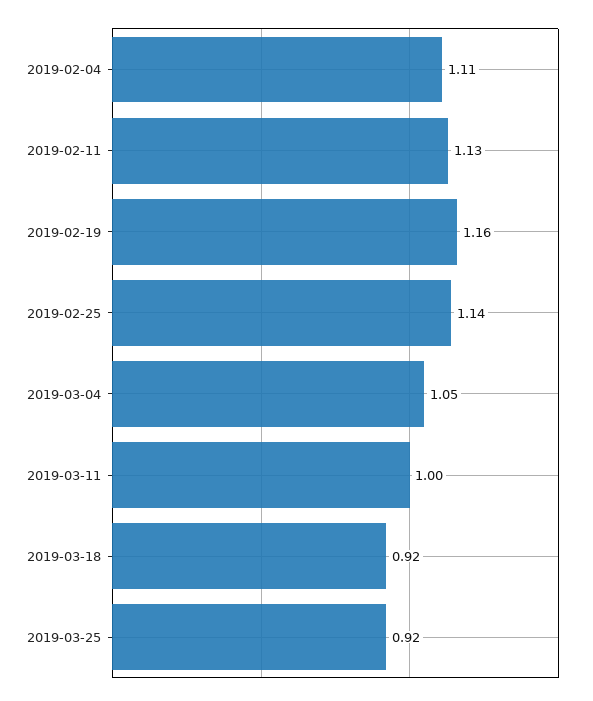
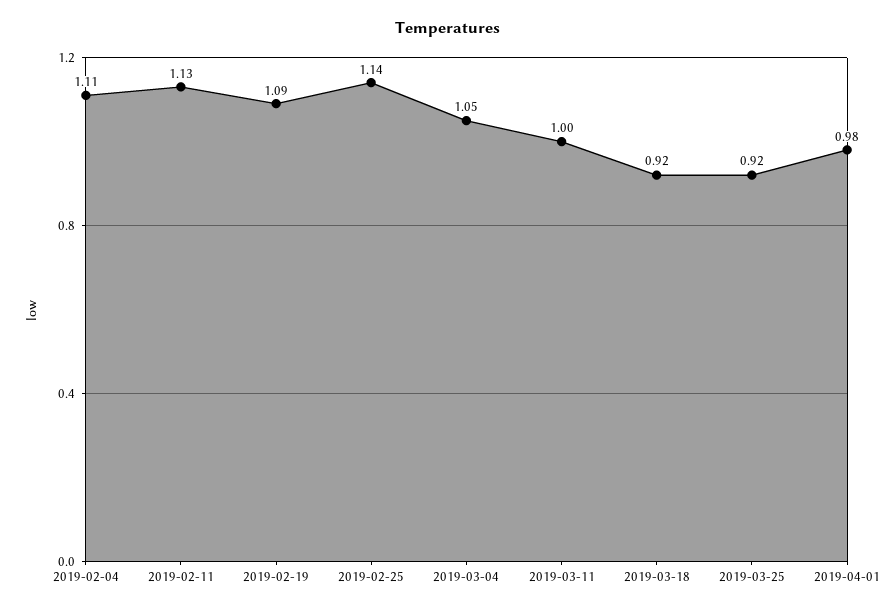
2019-02-19: 1.16 -> 1.09
2019-04-01: none -> 0.98

